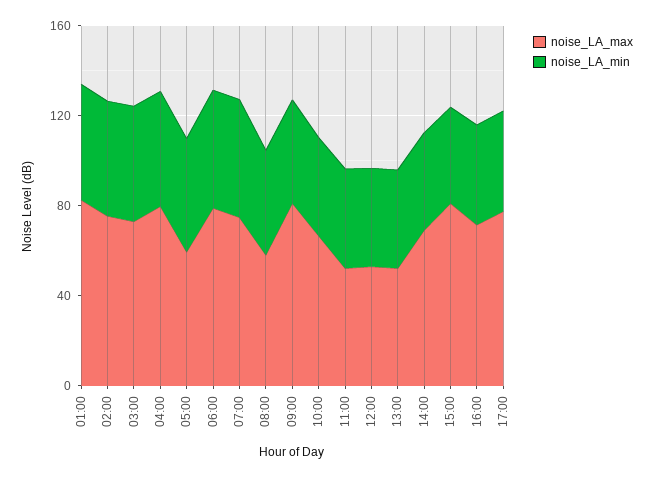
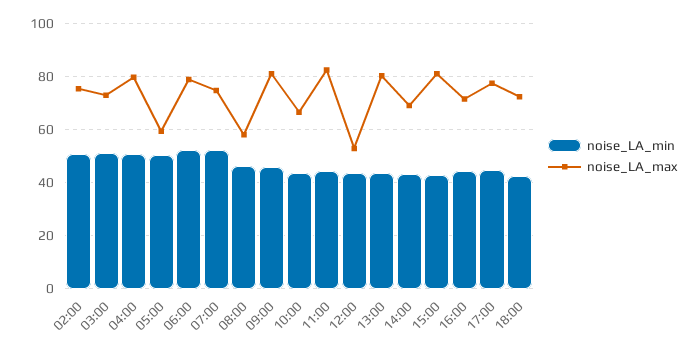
noise_LA_max, 01:00: 80 -> none
noise_LA_min, 01:00: 50 -> none
noise_LA_max, 11:00: 50 -> 82.5
noise_LA_max, 13:00: 50 -> 80
noise_LA_min, 18:00: none -> 42.5
noise_LA_max, 18:00: none -> 72.5

